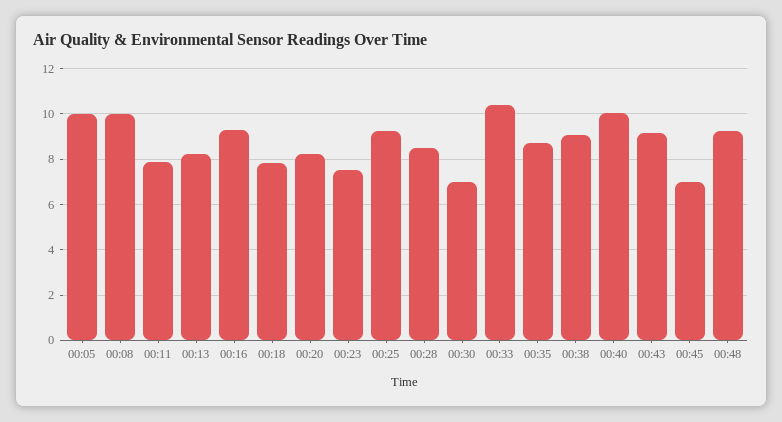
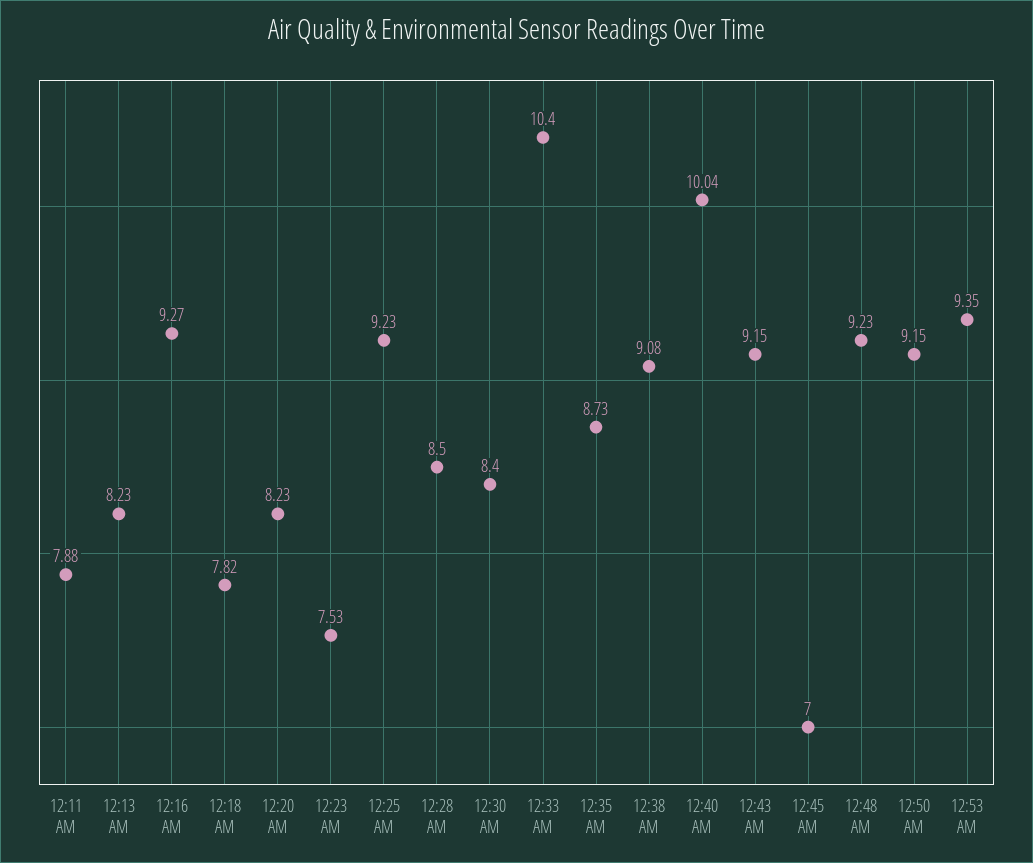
00:05: 10 -> none
00:08: 10 -> none
00:30: 7 -> 8.4
12:50 AM: none -> 9.15
12:53 AM: none -> 9.35

